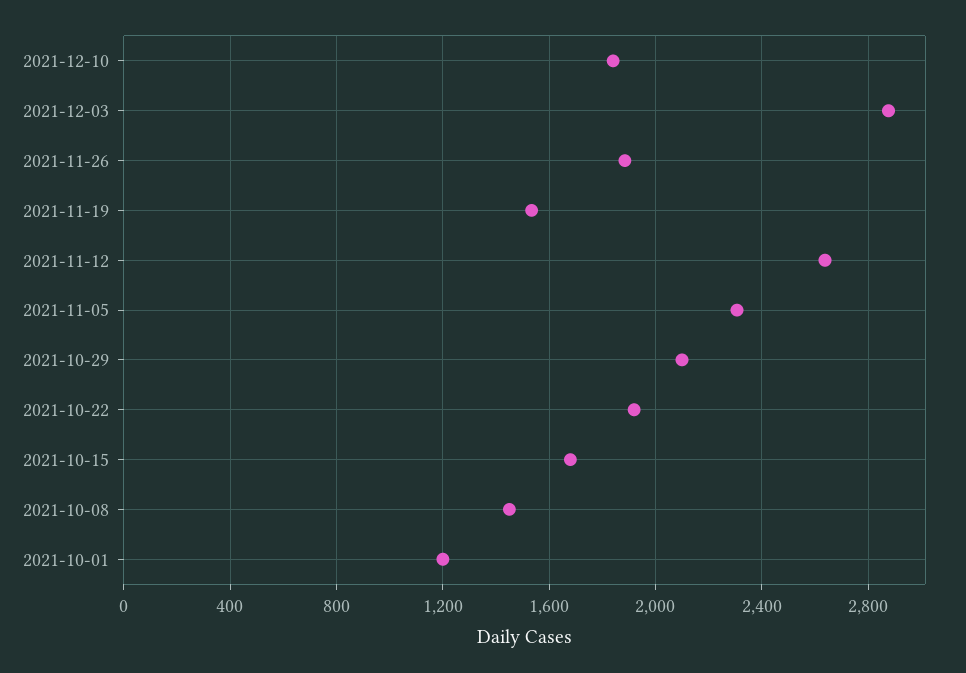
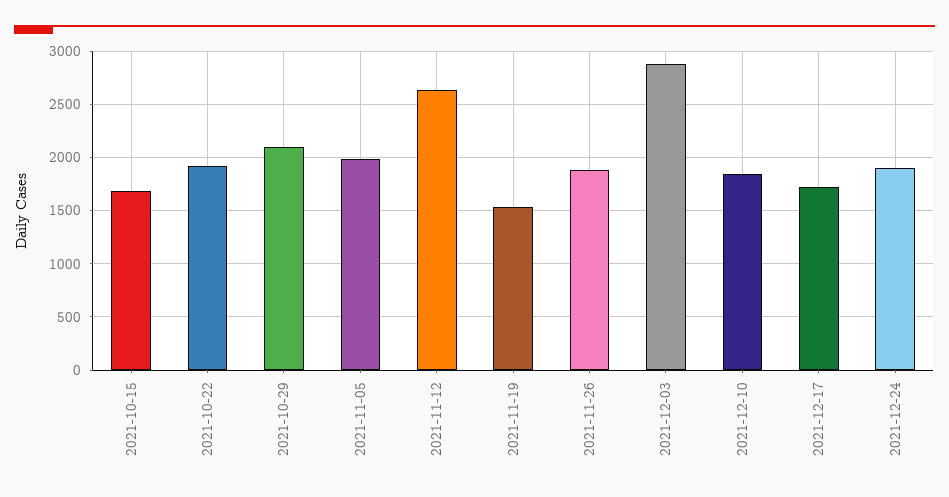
2021-11-05: 2300 -> 2000
2021-10-08: 1450 -> none
2021-10-01: 1200 -> none
2021-12-17: none -> 1700
2021-12-24: none -> 1900

